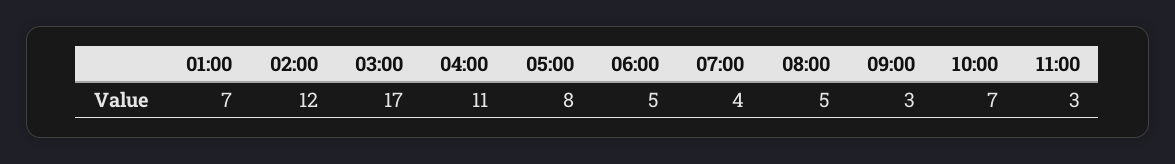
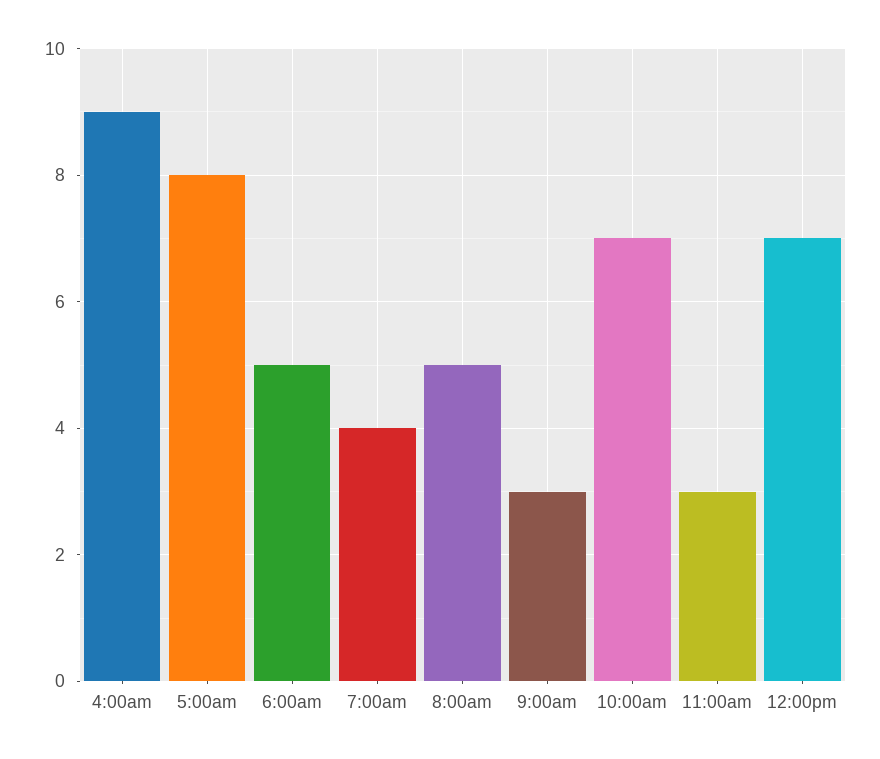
01:00: 7 -> none
02:00: 12 -> none
03:00: 17 -> none
04:00: 11 -> 9
12:00pm: none -> 7

